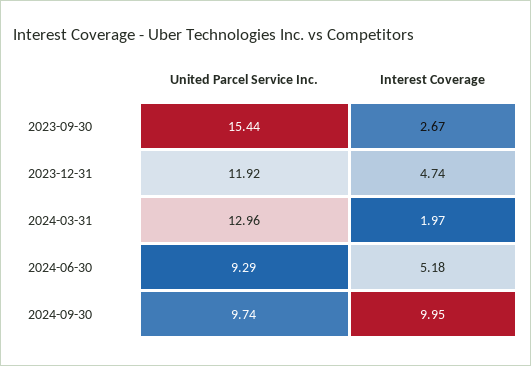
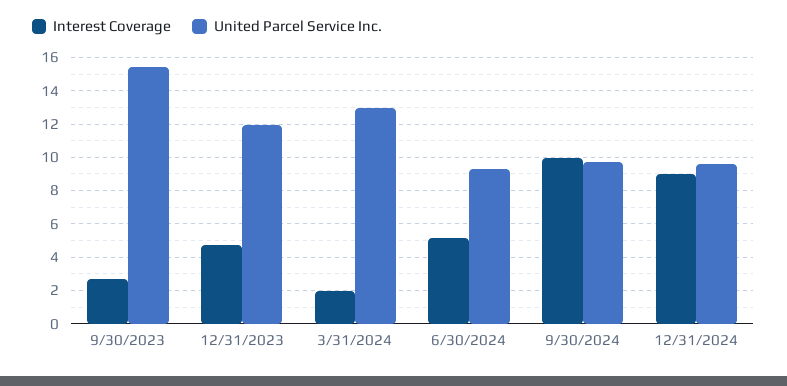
Interest Coverage, 12/31/2024: none -> 9
United Parcel Service Inc., 12/31/2024: none -> 9.5

